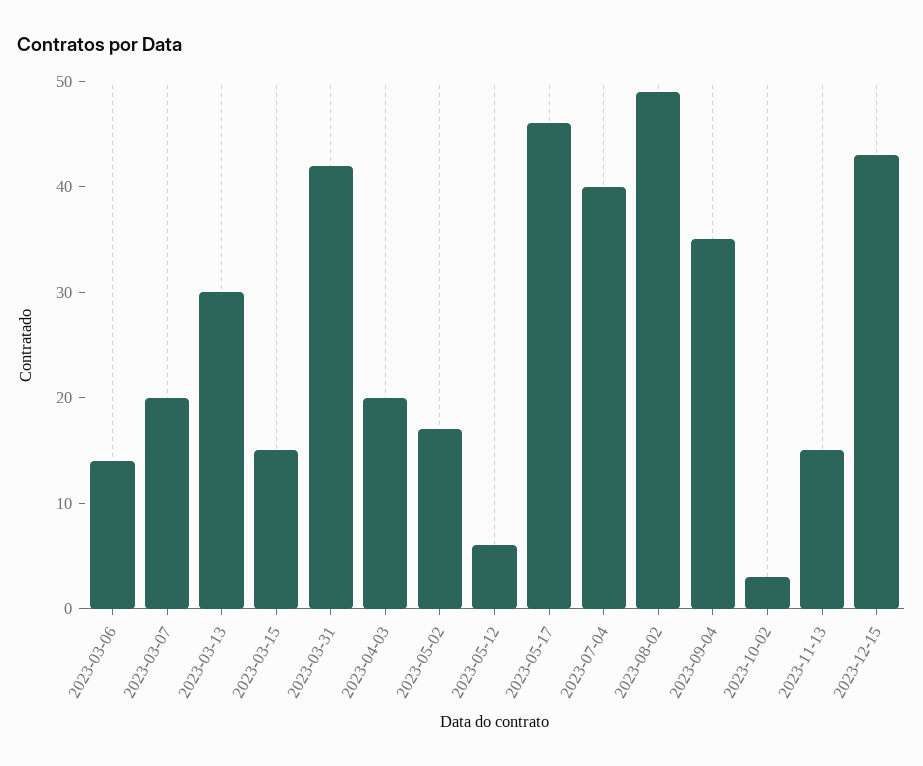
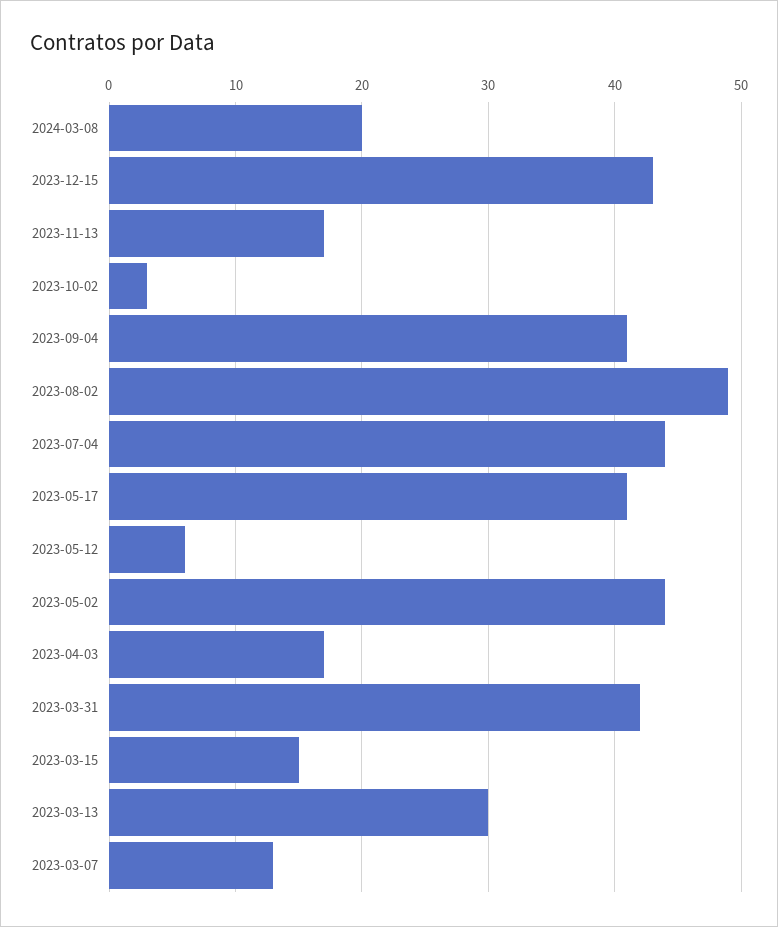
2023-03-06: 14 -> none
2023-03-07: 20 -> 13
2023-04-03: 20 -> 17
2023-05-02: 17 -> 44
2023-05-17: 46 -> 41
2023-07-04: 40 -> 44
2023-09-04: 35 -> 41
2023-11-13: 15 -> 17
2024-03-08: none -> 20

